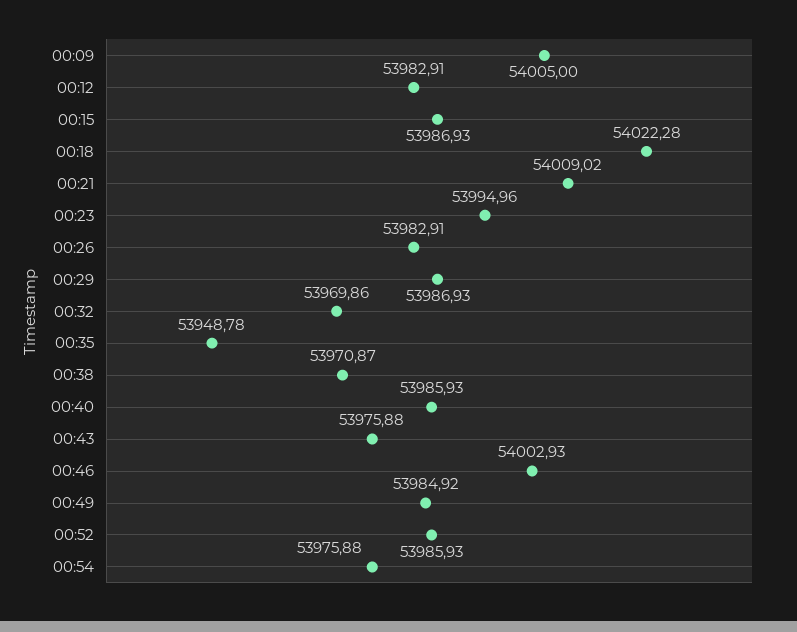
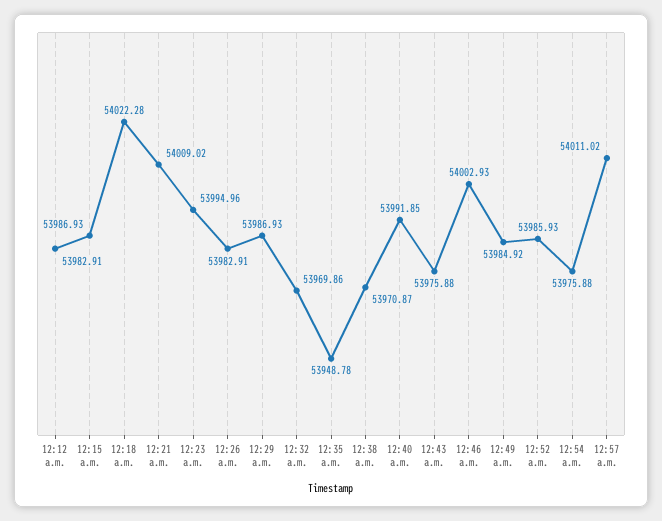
00:09: 54005 -> none
00:40: 53985.93 -> 53991.85
12:57 a.m.: none -> 54011.02

